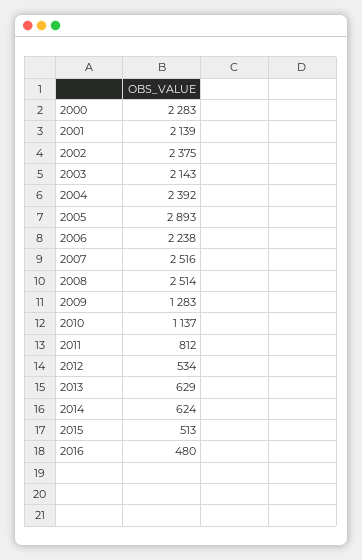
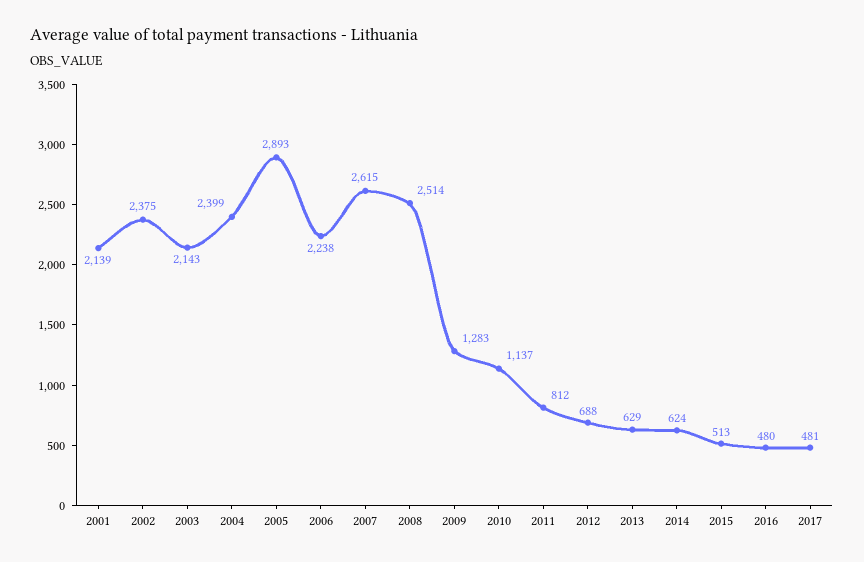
2000: 2283 -> none
2004: 2392 -> 2399
2007: 2516 -> 2615
2012: 534 -> 688
2017: none -> 481

